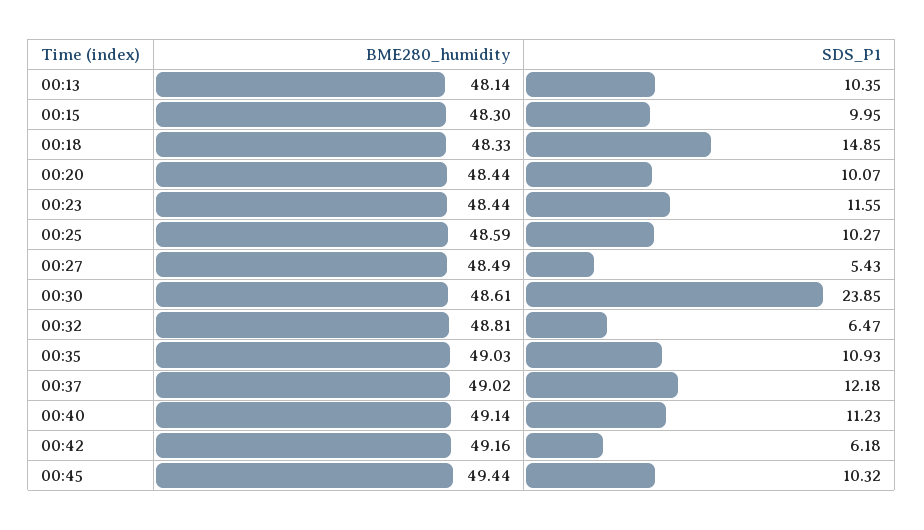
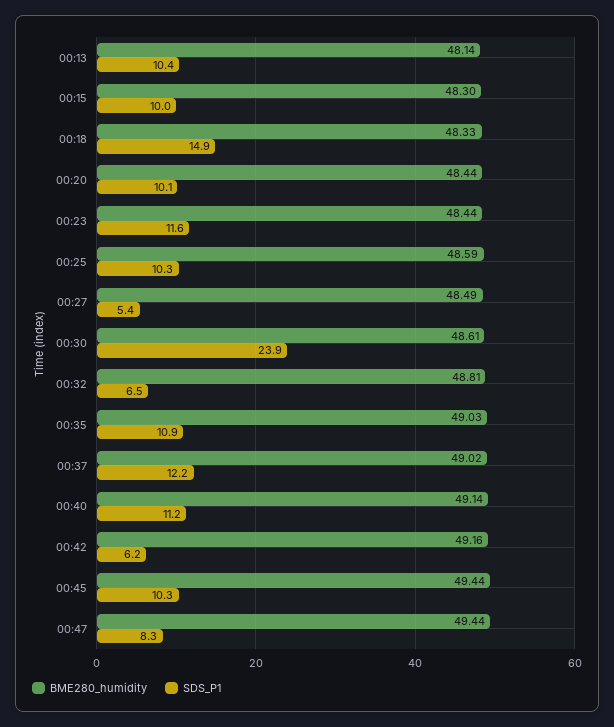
BME280_humidity, 00:47: none -> 49.44
SDS_P1, 00:47: none -> 8.3

